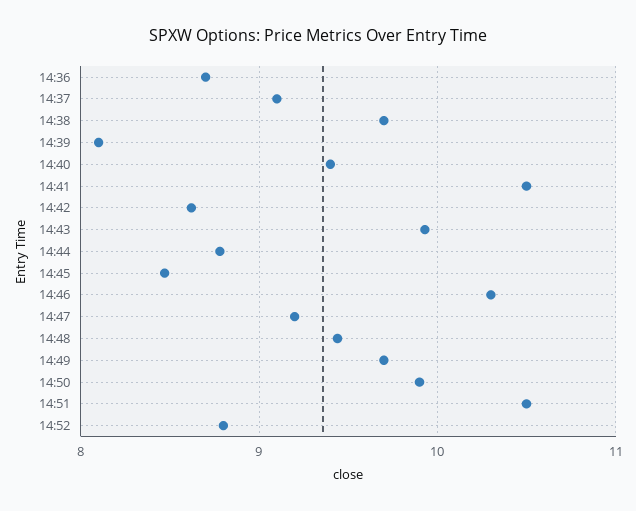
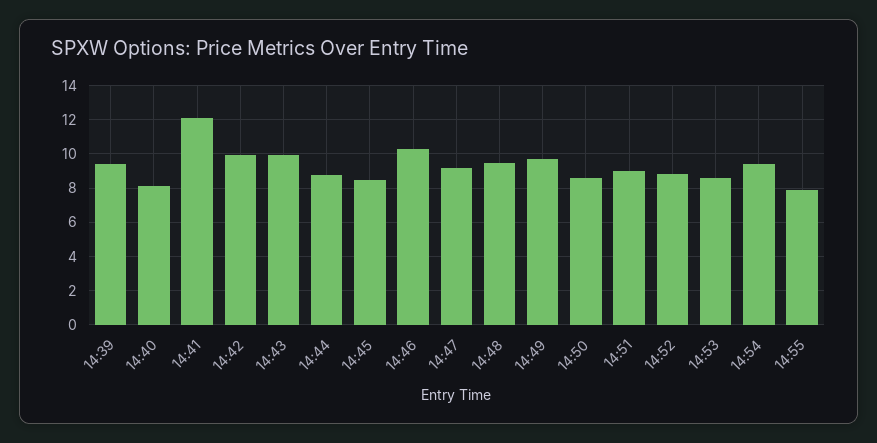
14:36: 8.7 -> none
14:37: 9.1 -> none
14:38: 9.7 -> none
14:39: 8.1 -> 9.5
14:40: 9.4 -> 8
14:41: 10.5 -> 12
14:42: 8.6 -> 10
14:50: 9.9 -> 8.5
14:51: 10.5 -> 9
14:53: none -> 8.5
14:54: none -> 9.5
14:55: none -> 8

